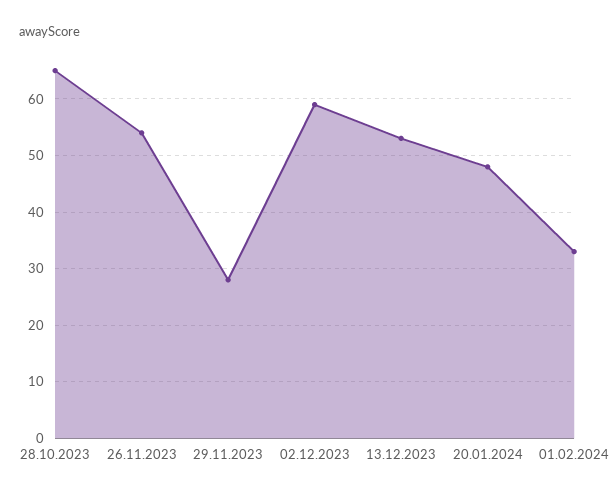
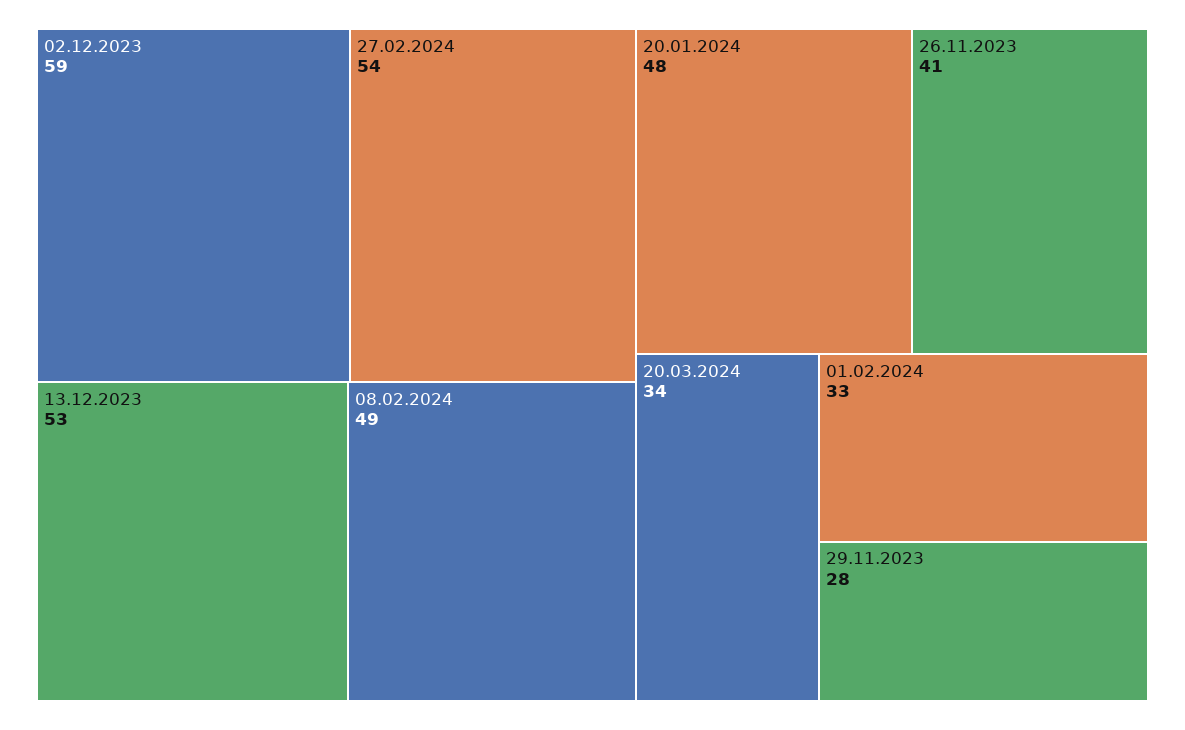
28.10.2023: 65 -> none
26.11.2023: 55 -> 41
27.02.2024: none -> 54
08.02.2024: none -> 49
20.03.2024: none -> 34

